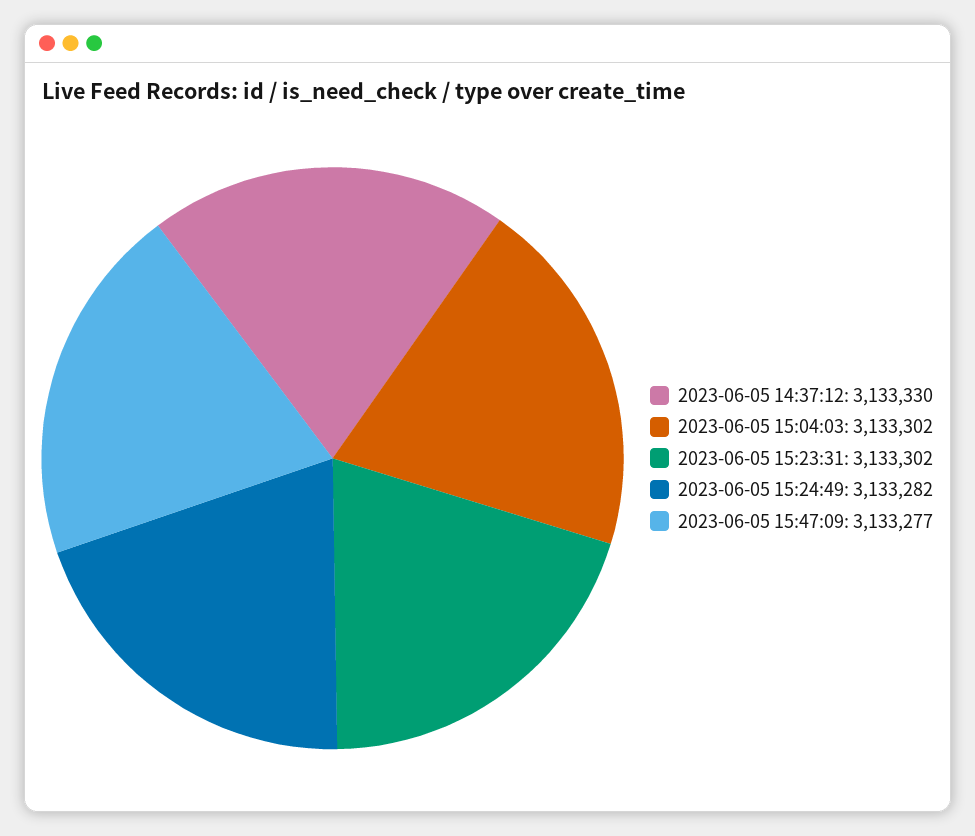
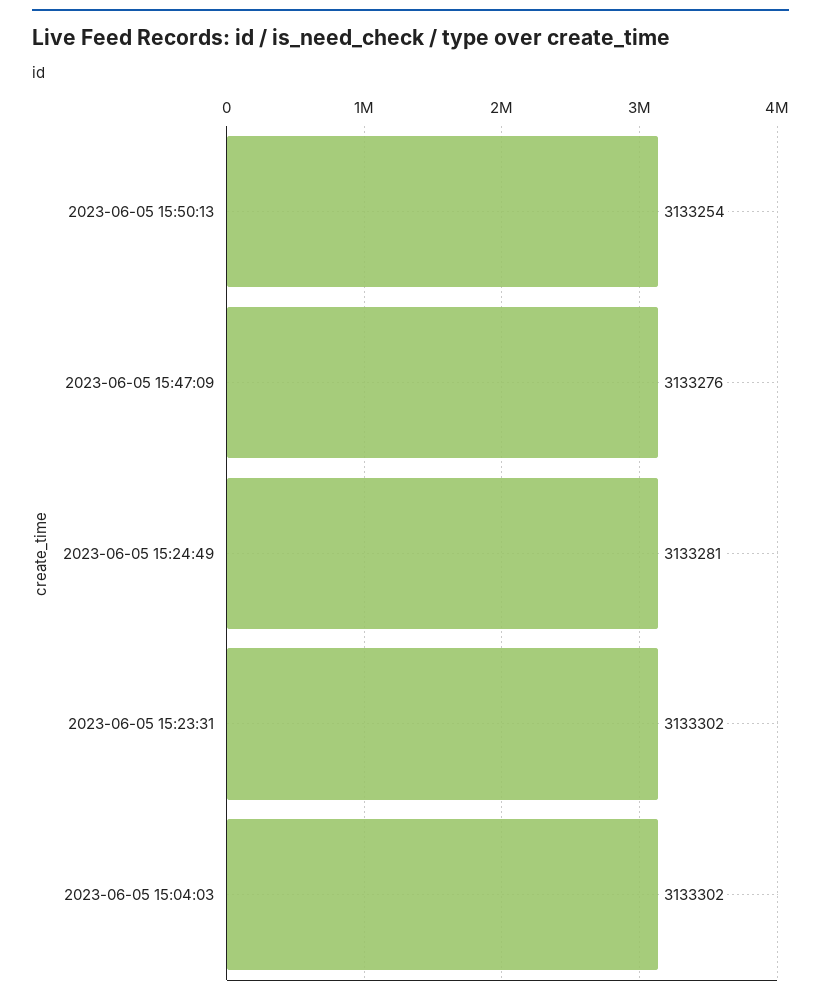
2023-06-05 14:37:12: 3133330 -> none
2023-06-05 15:24:49: 3133282 -> 3133281
2023-06-05 15:47:09: 3133277 -> 3133276
2023-06-05 15:50:13: none -> 3133254

